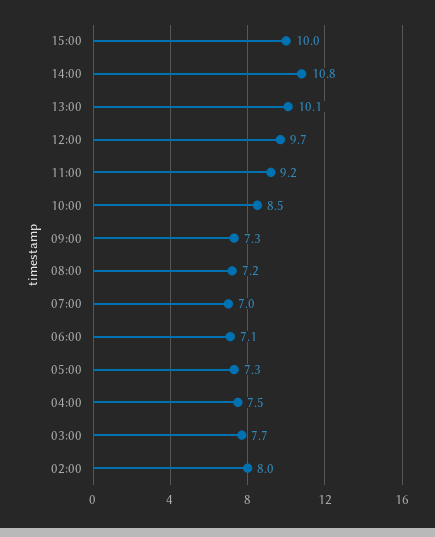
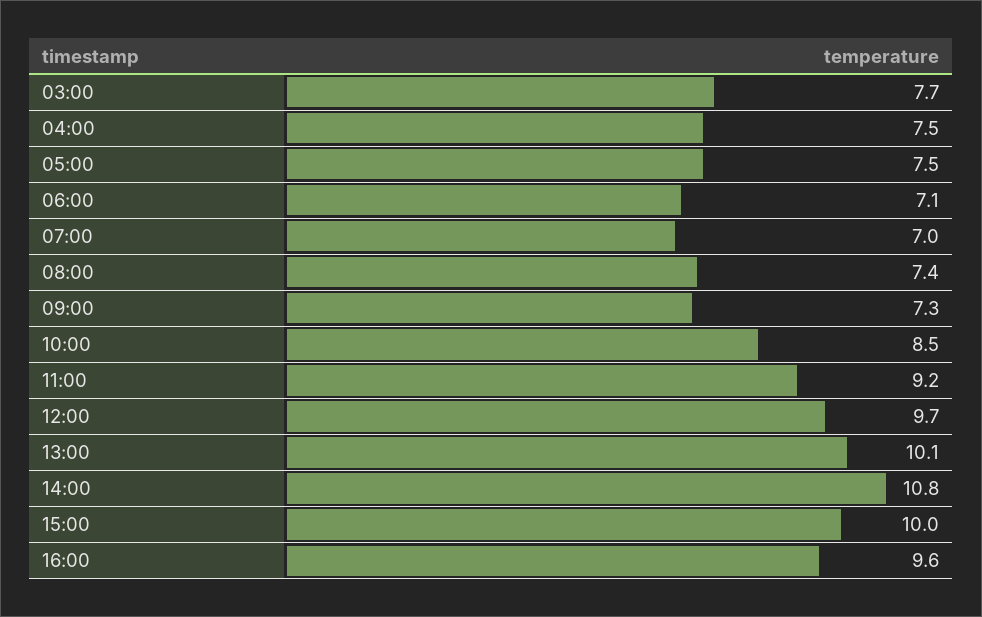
08:00: 7.2 -> 7.4
05:00: 7.3 -> 7.5
02:00: 8 -> none
16:00: none -> 9.6

